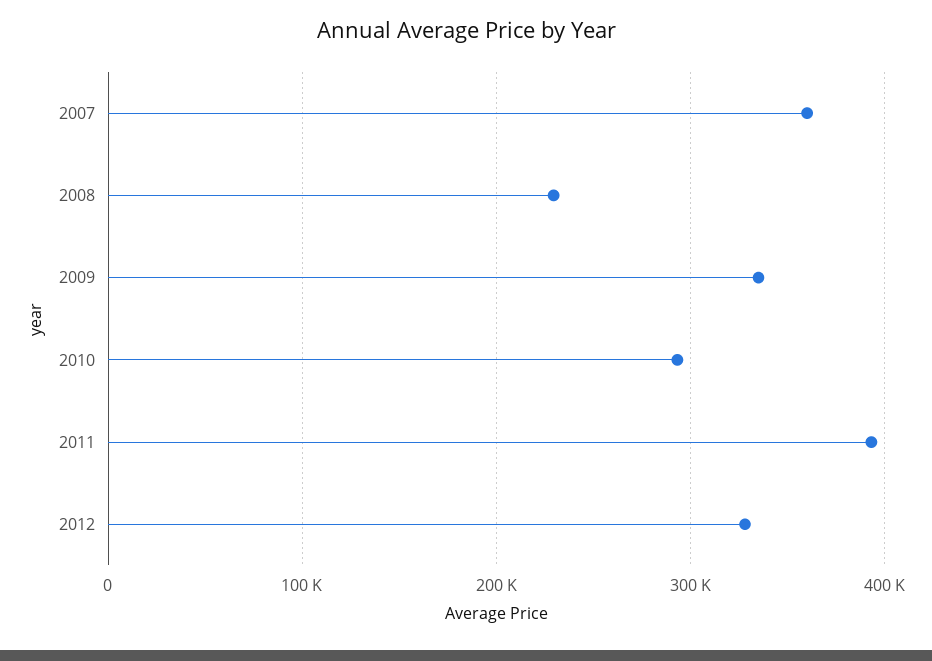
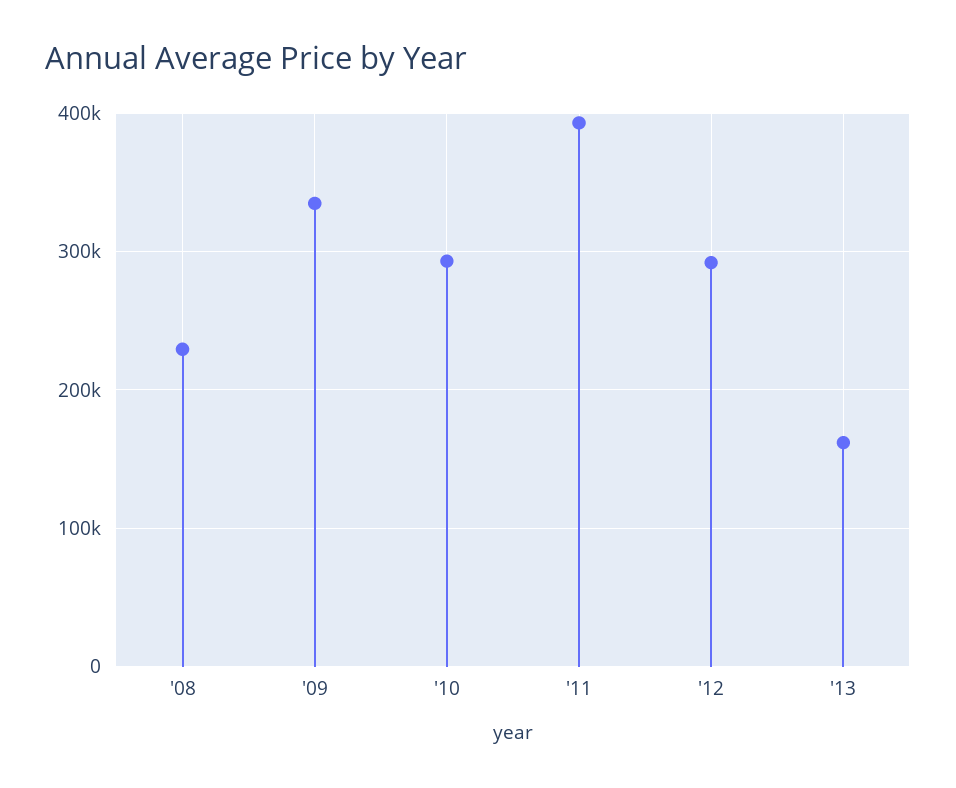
2007: 360000 -> none
2012: 330000 -> 290000
'13: none -> 160000

